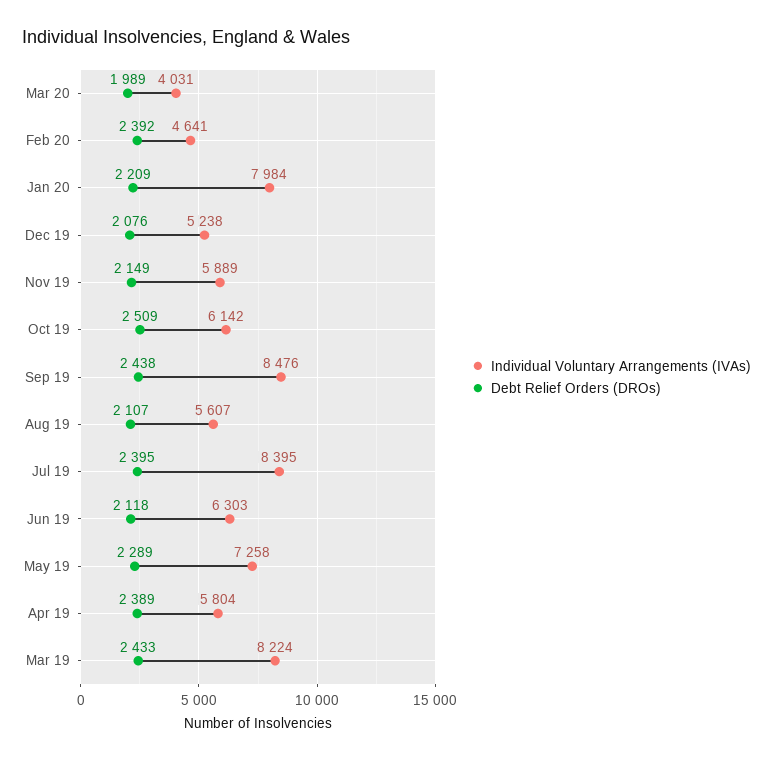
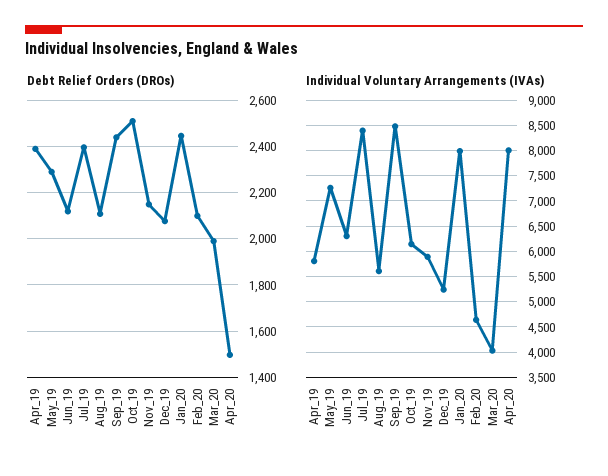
Debt Relief Orders (DROs), Feb 20: 2392 -> 2100
Debt Relief Orders (DROs), Jan 20: 2209 -> 2450
Individual Voluntary Arrangements (IVAs), Mar 19: 8224 -> none
Debt Relief Orders (DROs), Mar 19: 2433 -> none
Debt Relief Orders (DROs), Apr_20: none -> 1500
Individual Voluntary Arrangements (IVAs), Apr_20: none -> 8000

